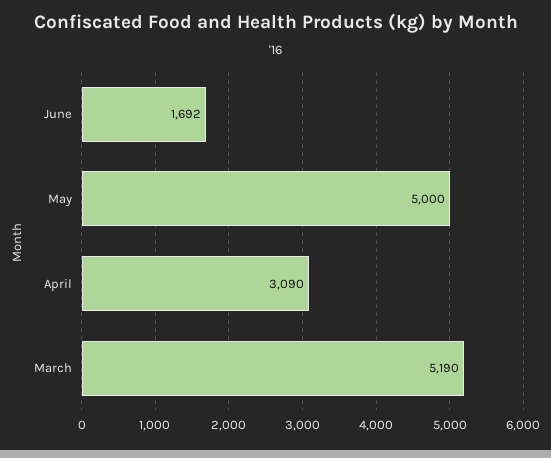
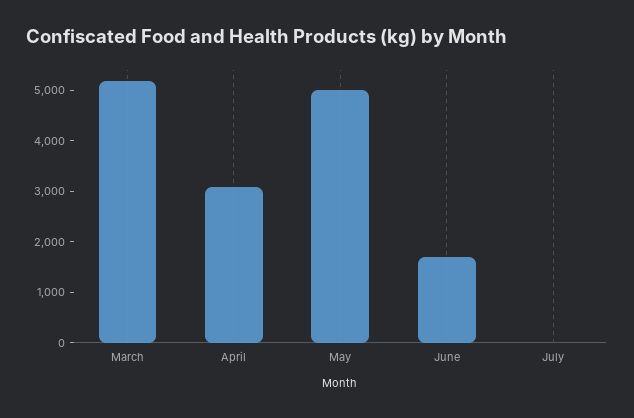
July: none -> 0

